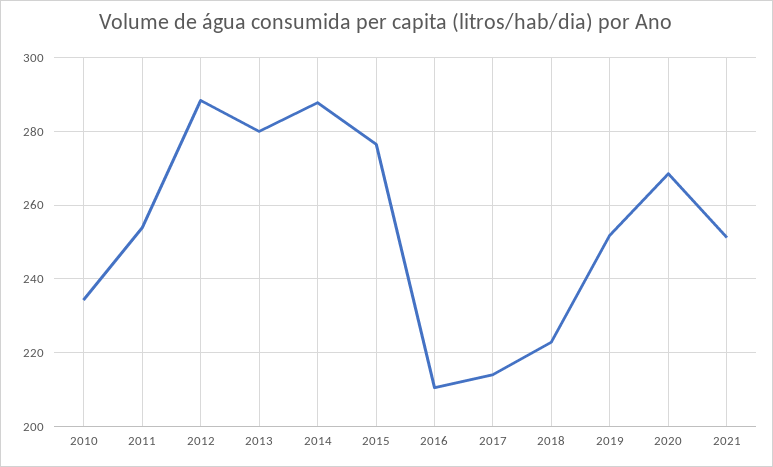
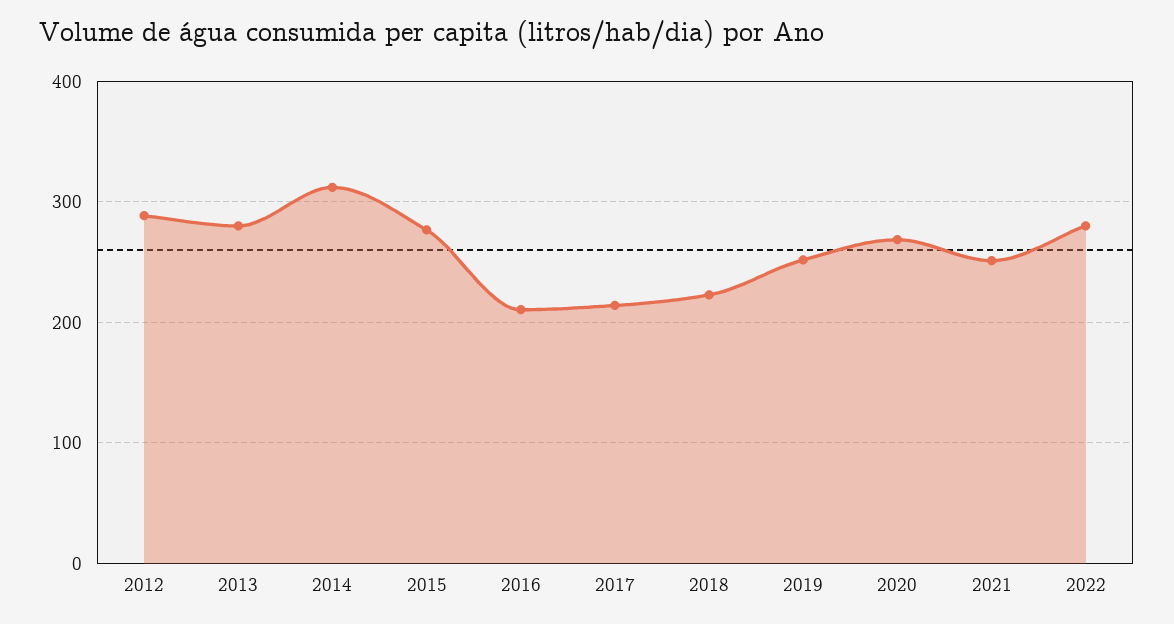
2010: 234 -> none
2011: 254 -> none
2014: 288 -> 310
2022: none -> 280

